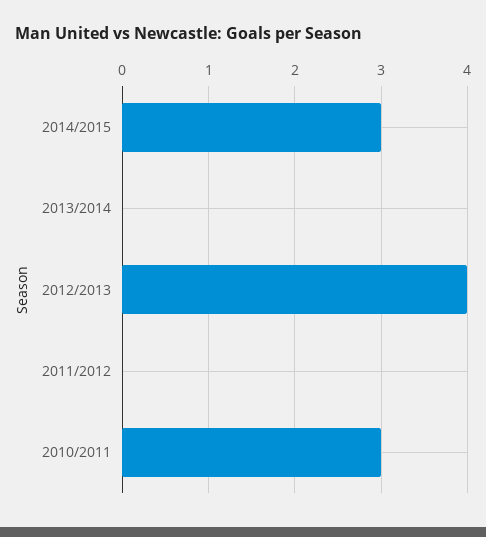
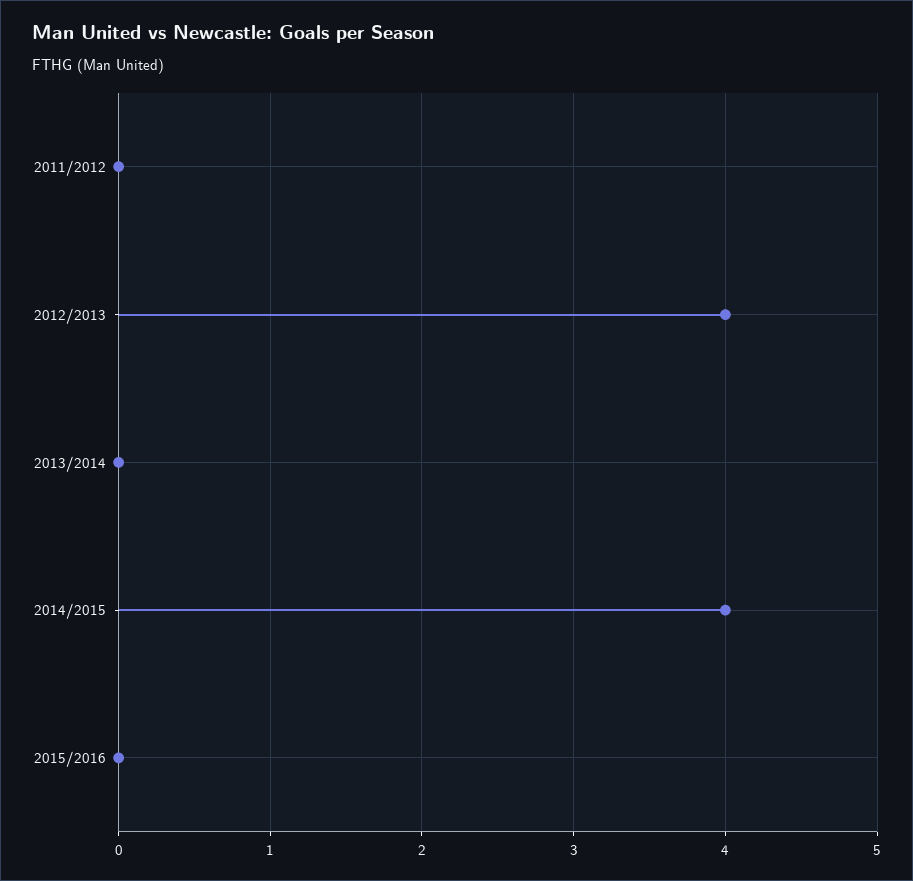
2014/2015: 3 -> 4
2010/2011: 3 -> none
2015/2016: none -> 0

